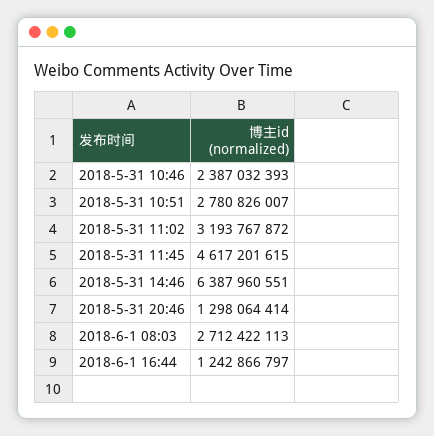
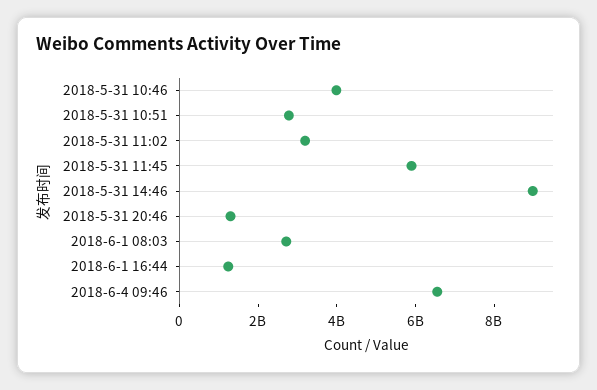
2018-5-31 10:46: 2387032393 -> 4000000000
2018-5-31 11:45: 4617201615 -> 6000000000
2018-5-31 14:46: 6387960551 -> 9000000000
2018-6-4 09:46: none -> 6500000000

